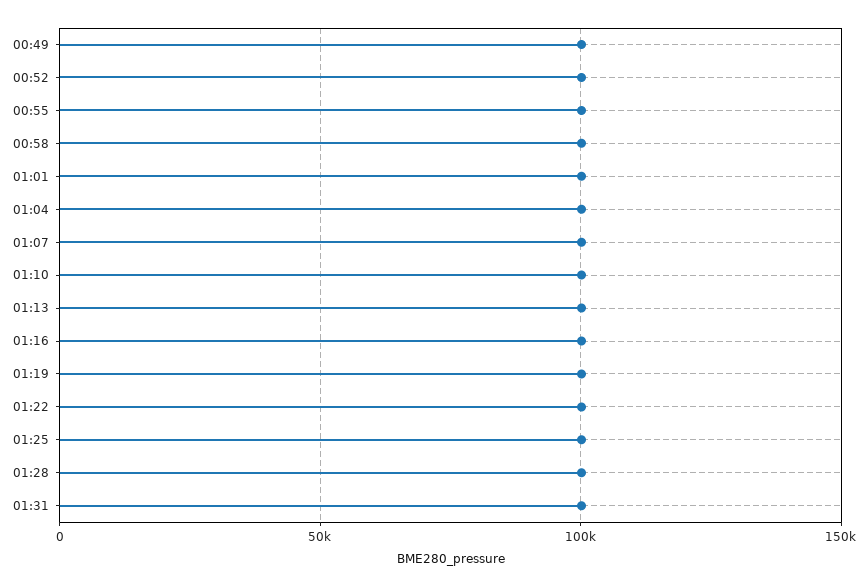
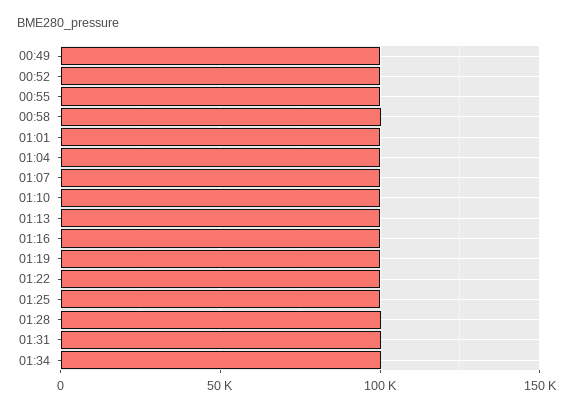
01:34: none -> 100000

